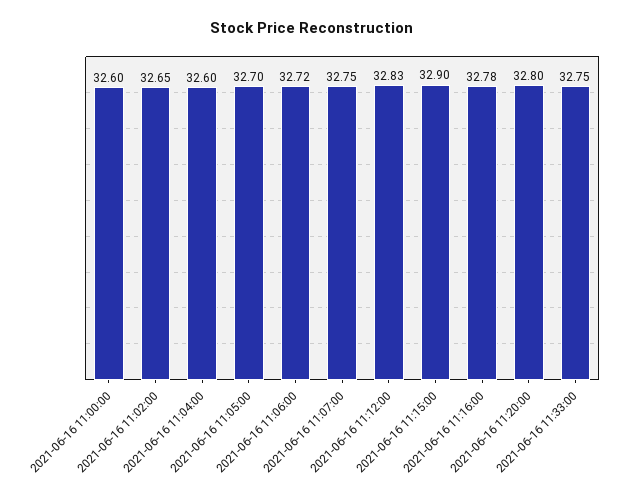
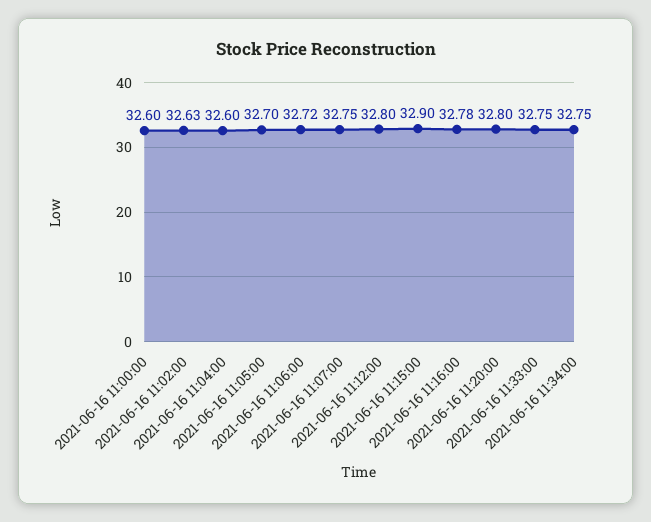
2021-06-16 11:02:00: 32.65 -> 32.63
2021-06-16 11:12:00: 32.83 -> 32.8
2021-06-16 11:34:00: none -> 32.75

